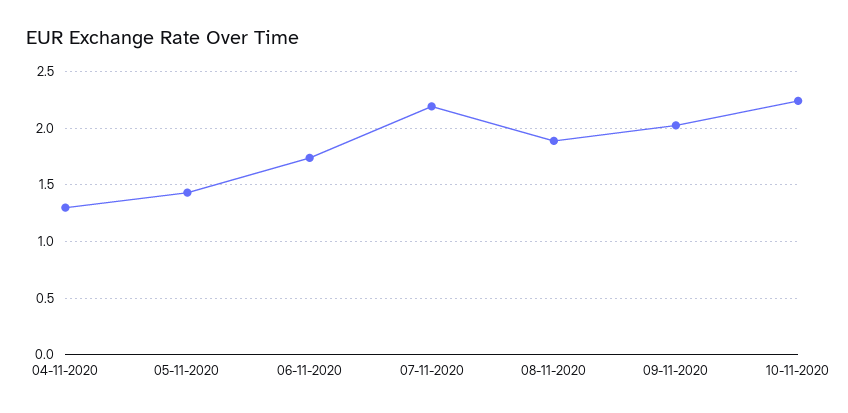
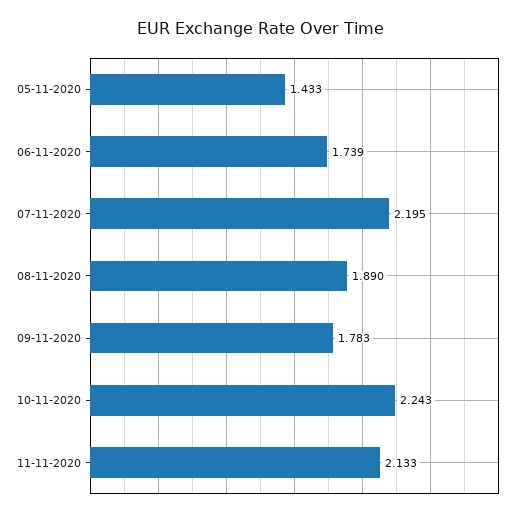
04-11-2020: 1.3 -> none
09-11-2020: 2 -> 1.783
11-11-2020: none -> 2.133

